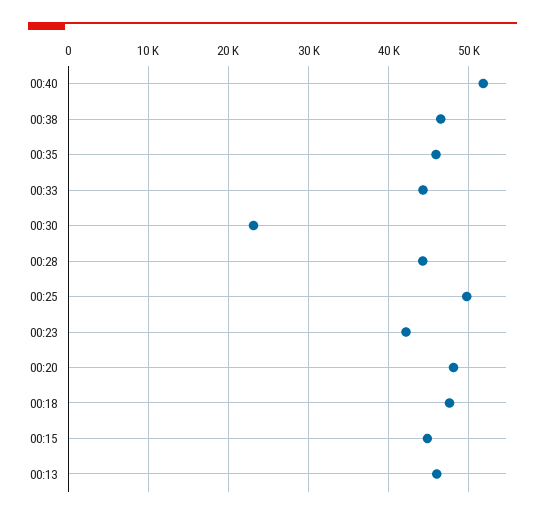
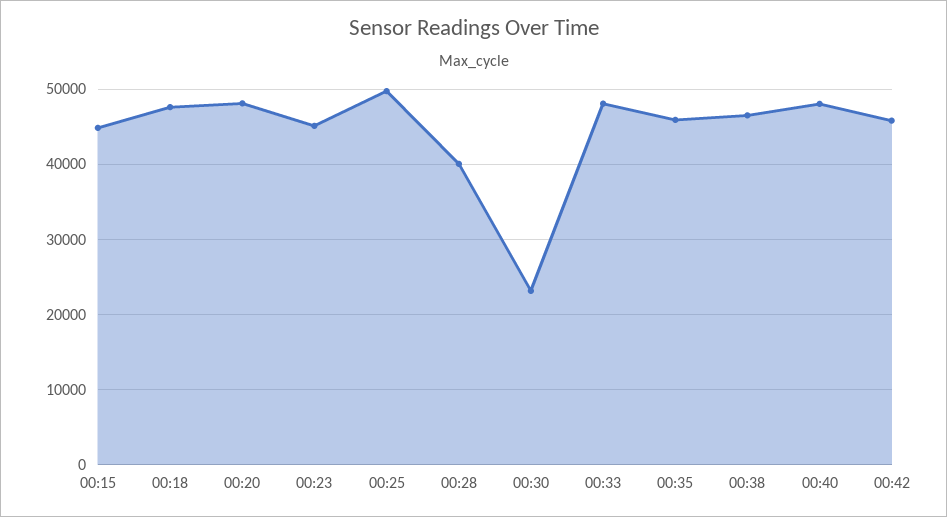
00:40: 52000 -> 48000
00:33: 44000 -> 48000
00:28: 44000 -> 40000
00:23: 42000 -> 45000
00:13: 46000 -> none
00:42: none -> 46000

